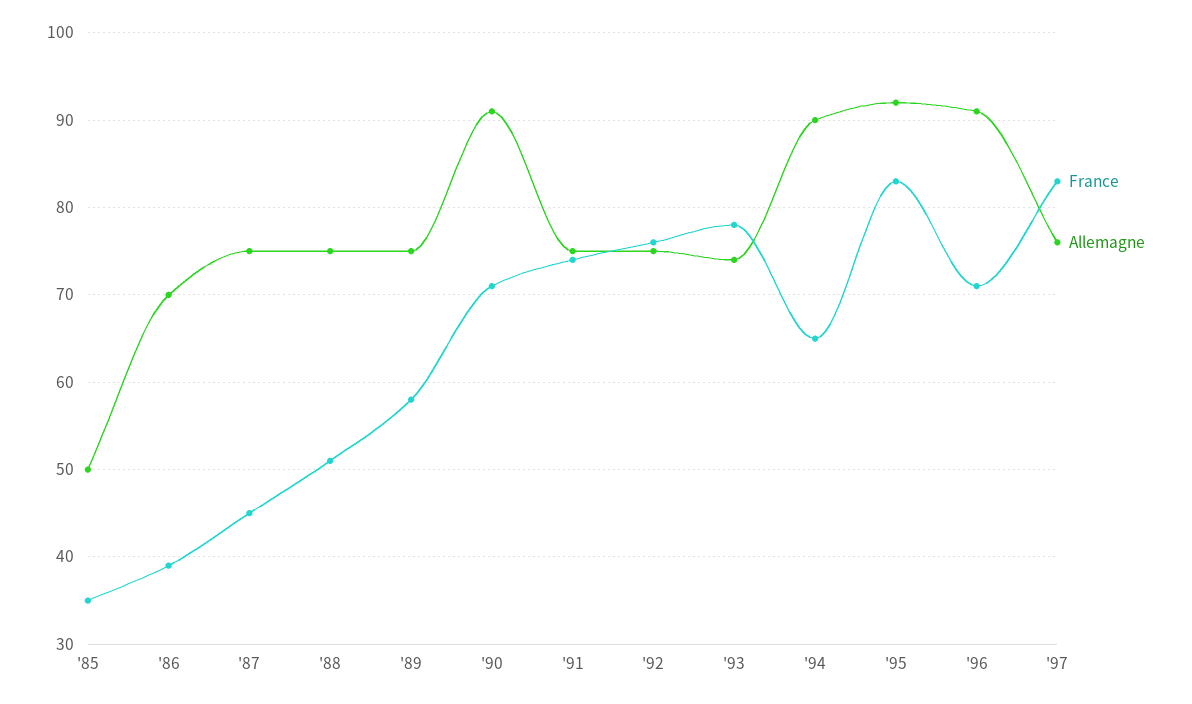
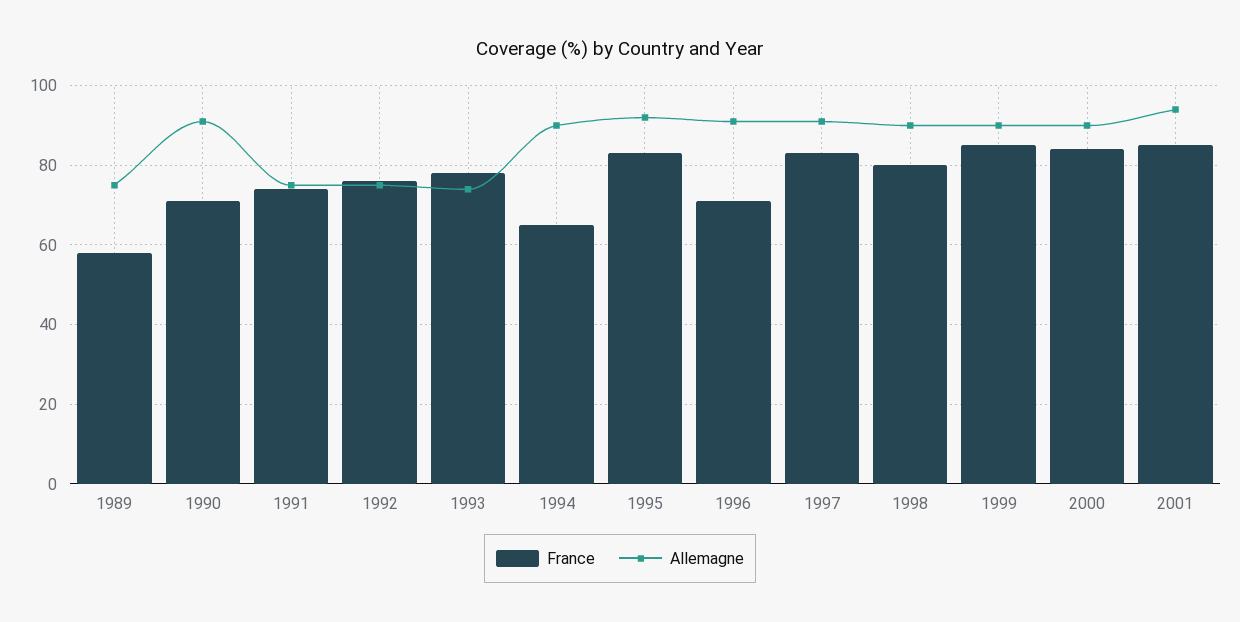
France, '85: 35 -> none
Allemagne, '85: 50 -> none
France, '86: 39 -> none
Allemagne, '86: 70 -> none
France, '87: 45 -> none
Allemagne, '87: 75 -> none
France, '88: 51 -> none
Allemagne, '88: 75 -> none
Allemagne, '97: 76 -> 90
France, 1998: none -> 80
Allemagne, 1998: none -> 90
France, 1999: none -> 85
Allemagne, 1999: none -> 90
France, 2000: none -> 85
Allemagne, 2000: none -> 90
France, 2001: none -> 85
Allemagne, 2001: none -> 95

